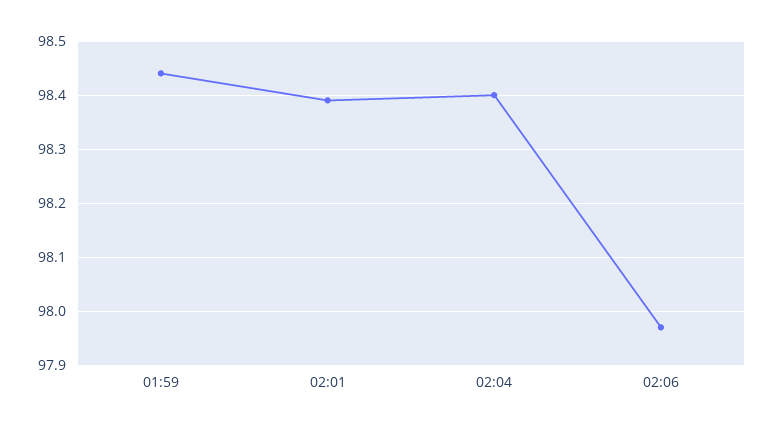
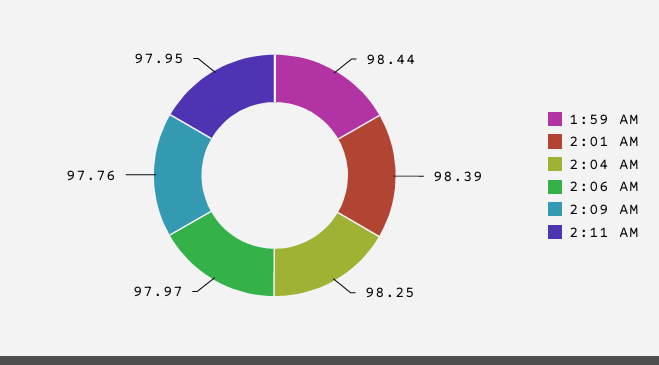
02:04: 98.4 -> 98.25
2:09 AM: none -> 97.76
2:11 AM: none -> 97.95

